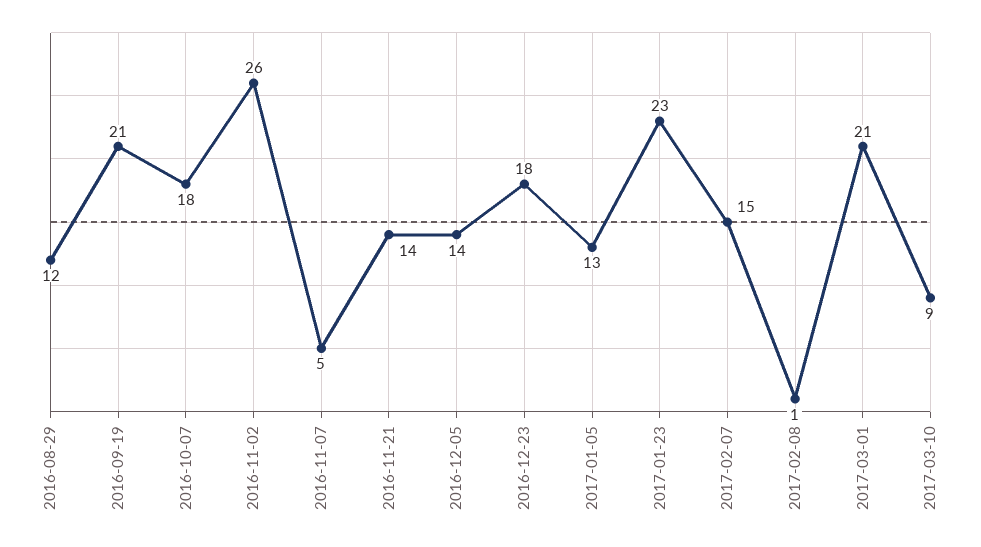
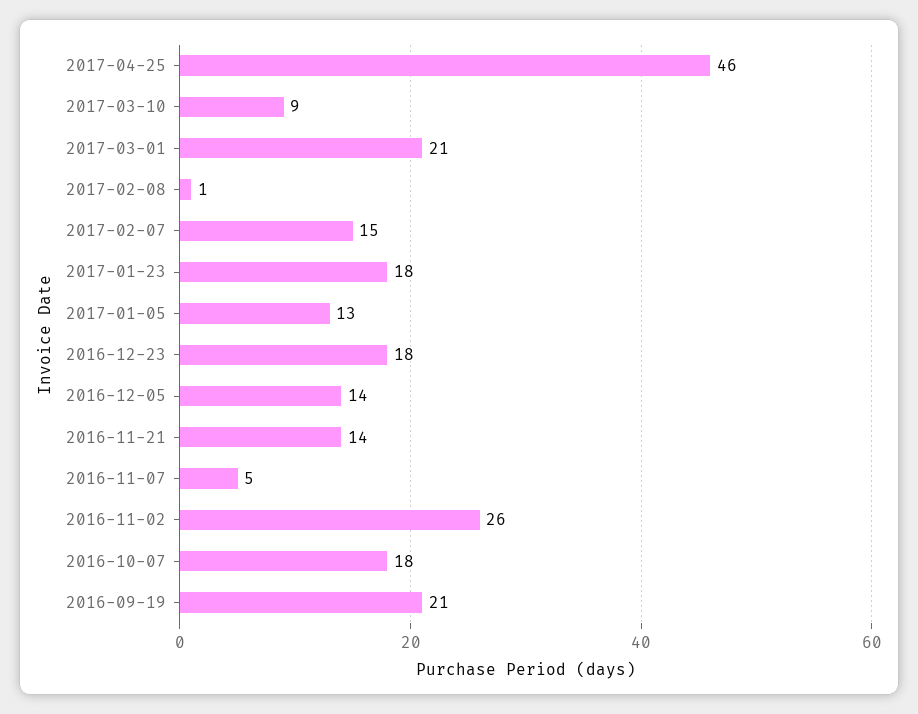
2016-08-29: 12 -> none
2017-01-23: 23 -> 18
2017-04-25: none -> 46

